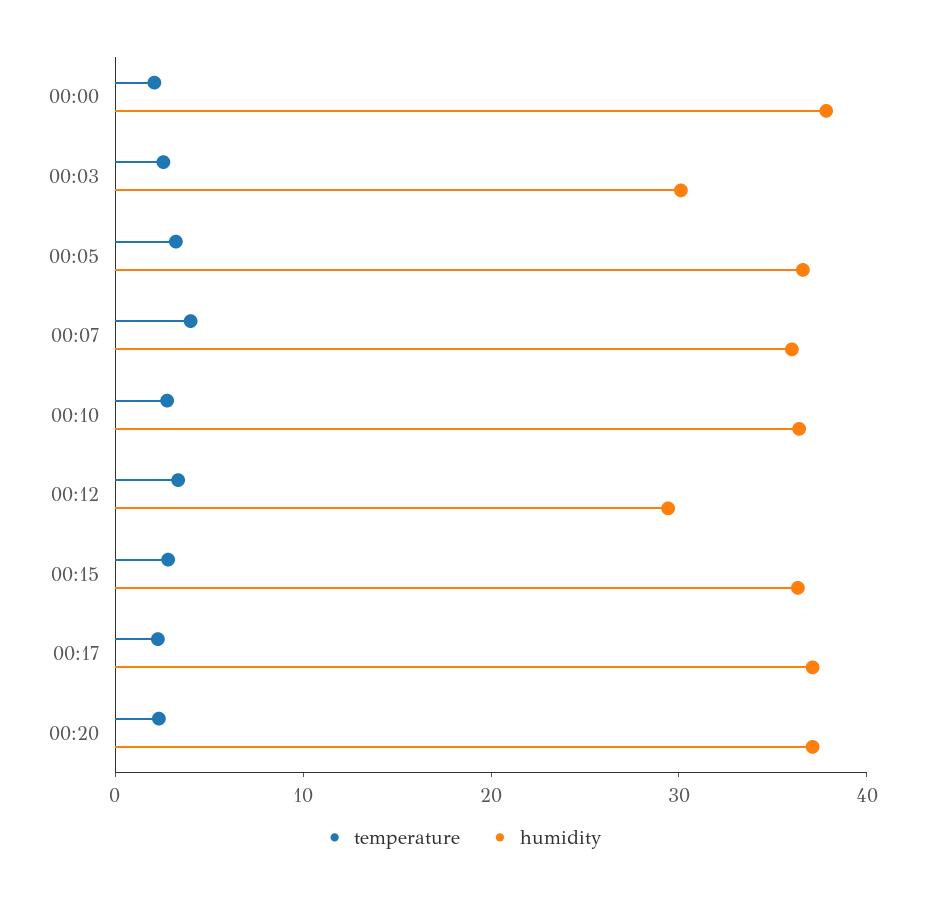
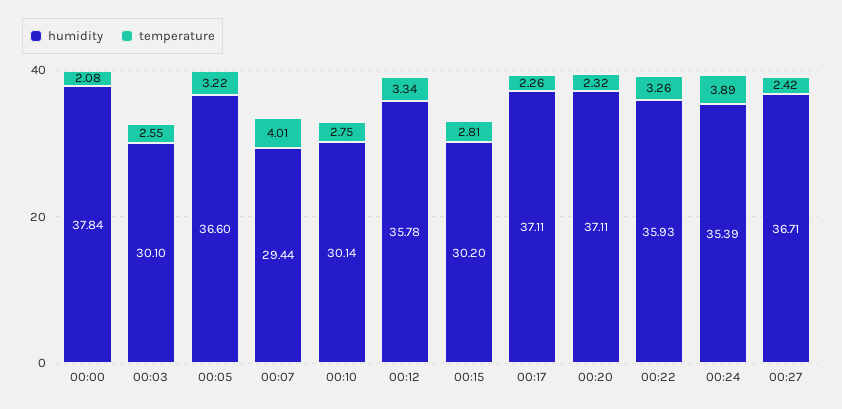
humidity, 00:07: 36 -> 29.44
humidity, 00:10: 36 -> 30.14
humidity, 00:12: 30 -> 35.78
humidity, 00:15: 36 -> 30.2
humidity, 00:22: none -> 35.93
temperature, 00:22: none -> 3.26
humidity, 00:24: none -> 35.39
temperature, 00:24: none -> 3.89
humidity, 00:27: none -> 36.71
temperature, 00:27: none -> 2.42

